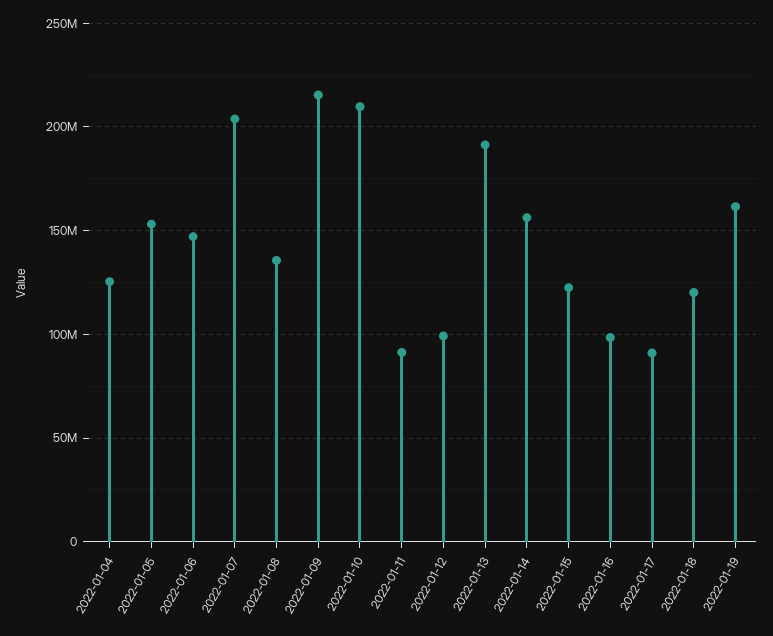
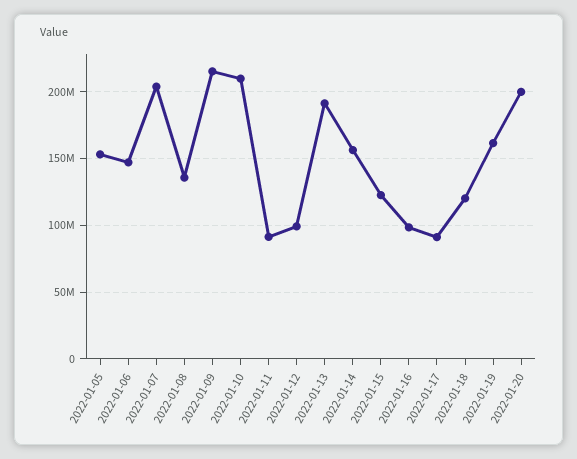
2022-01-04: 125000000 -> none
2022-01-20: none -> 200000000

